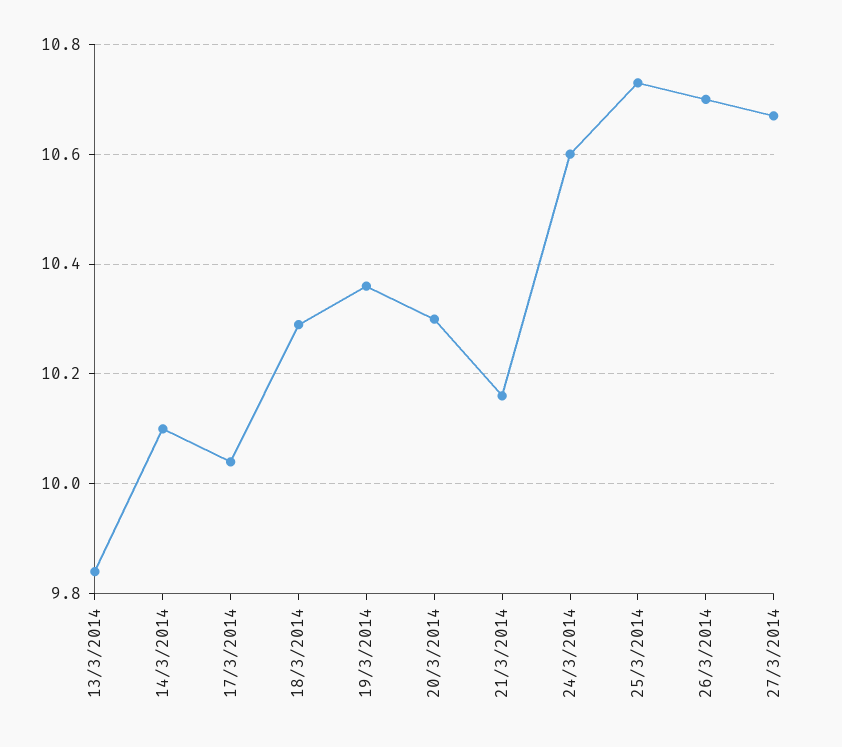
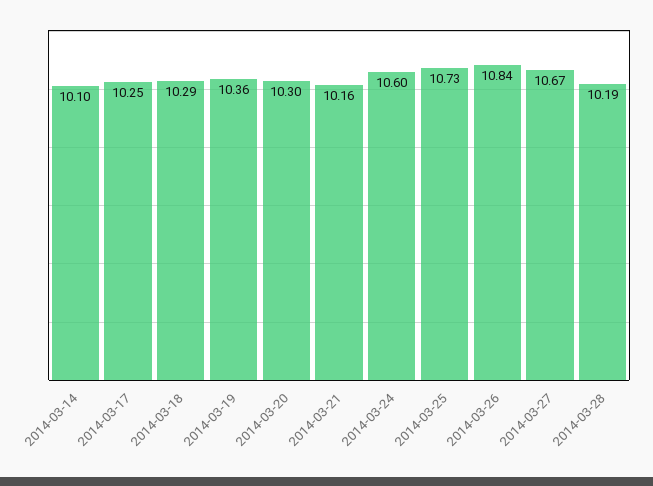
13/3/2014: 9.85 -> none
17/3/2014: 10.05 -> 10.25
26/3/2014: 10.7 -> 10.84
2014-03-28: none -> 10.19

